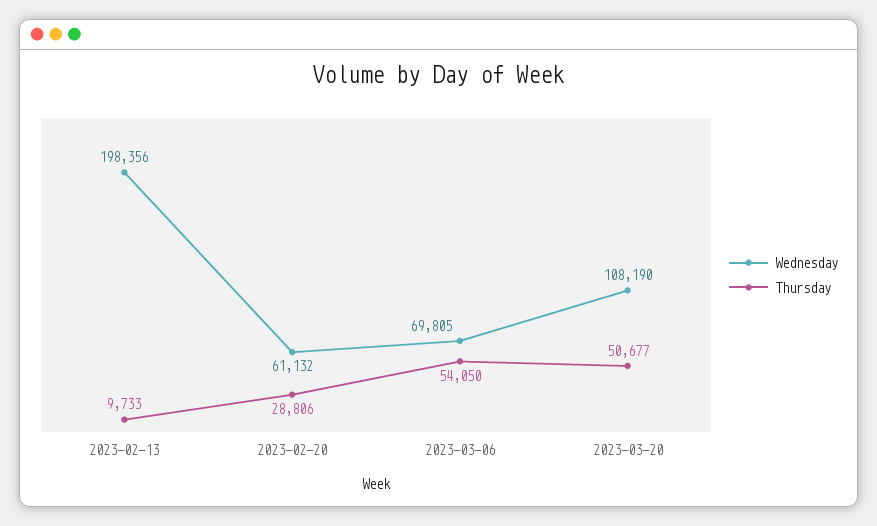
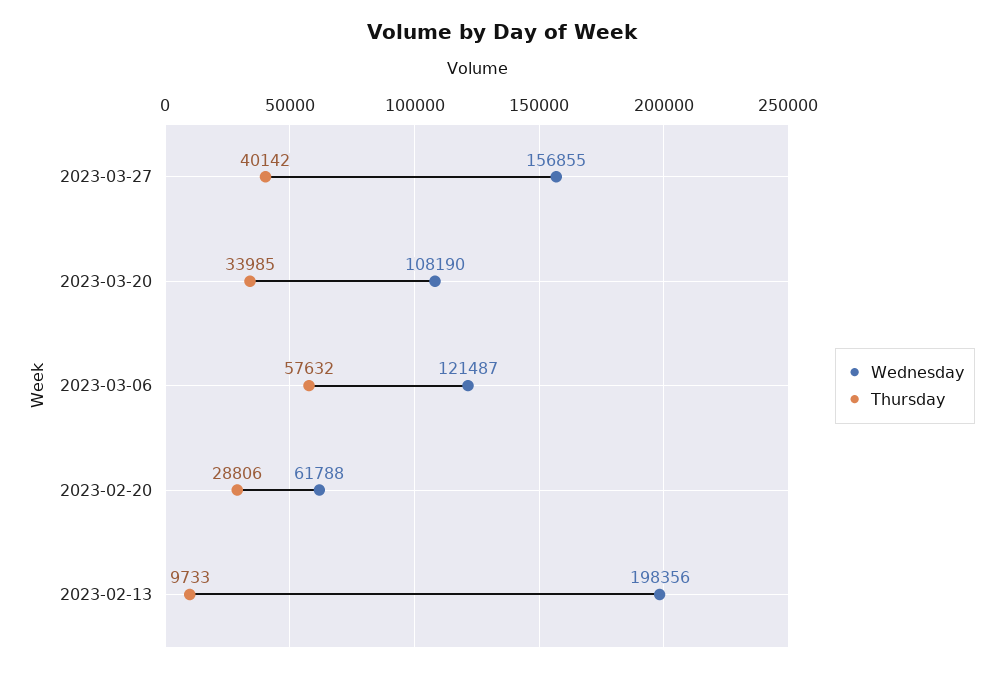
Wednesday, 2023-02-20: 61132 -> 61788
Wednesday, 2023-03-06: 69805 -> 121487
Thursday, 2023-03-06: 54050 -> 57632
Thursday, 2023-03-20: 50677 -> 33985
Wednesday, 2023-03-27: none -> 156855
Thursday, 2023-03-27: none -> 40142

